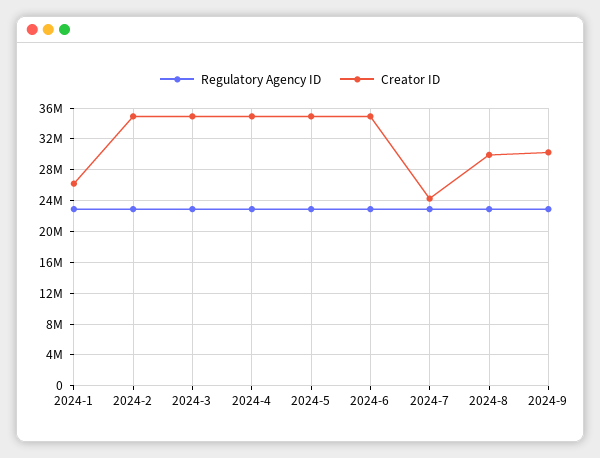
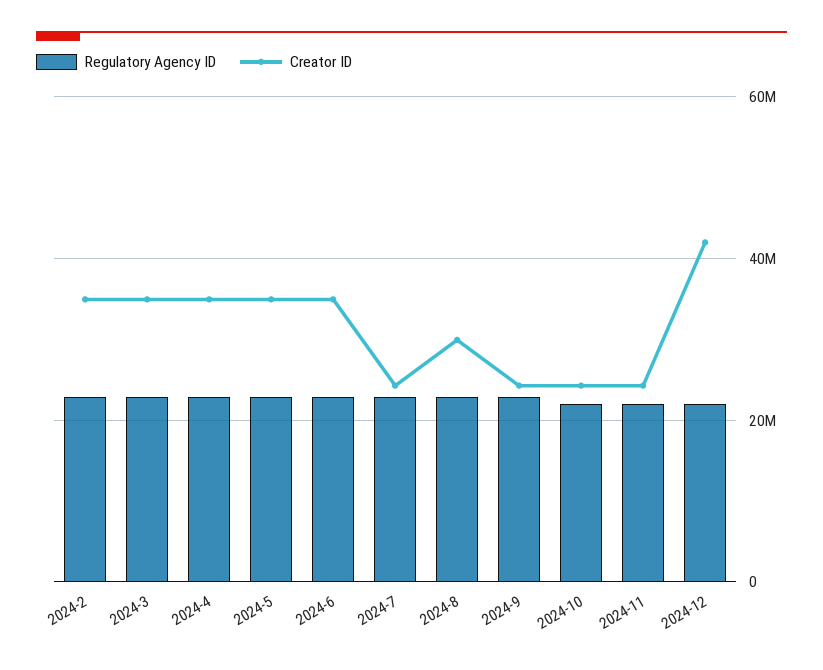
Regulatory Agency ID, 2024-1: 23000000 -> none
Creator ID, 2024-1: 26000000 -> none
Creator ID, 2024-9: 30000000 -> 24000000
Regulatory Agency ID, 2024-10: none -> 22000000
Creator ID, 2024-10: none -> 24000000
Regulatory Agency ID, 2024-11: none -> 22000000
Creator ID, 2024-11: none -> 24000000
Regulatory Agency ID, 2024-12: none -> 22000000
Creator ID, 2024-12: none -> 42000000

